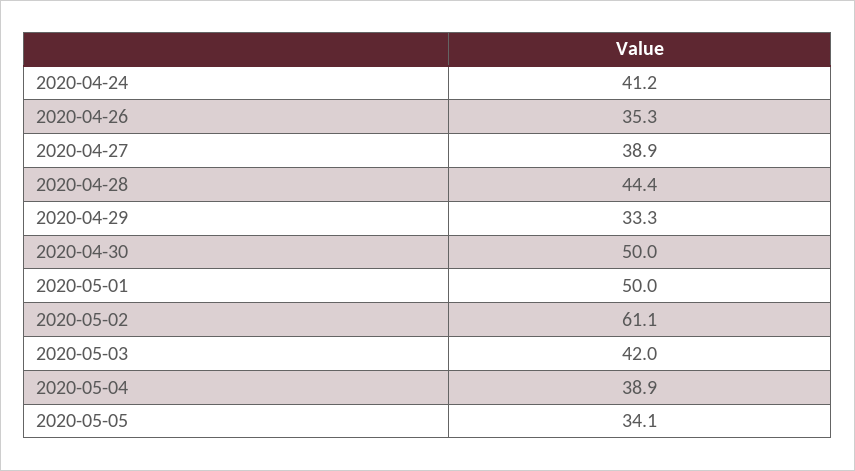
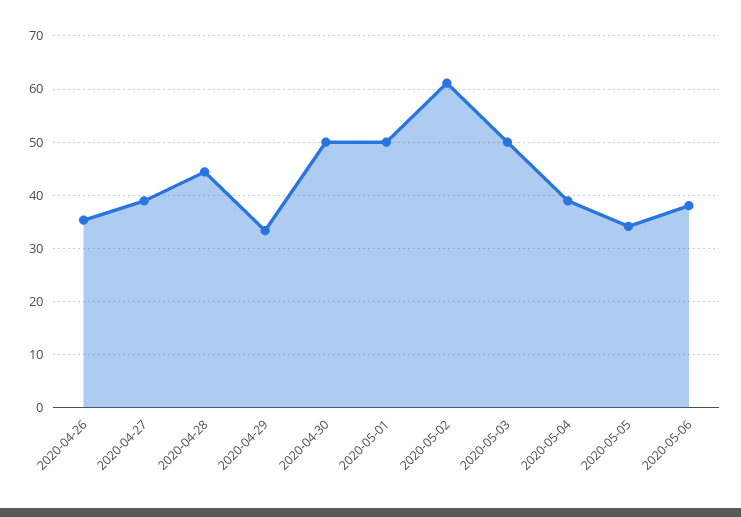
2020-04-24: 41.2 -> none
2020-05-03: 42 -> 50
2020-05-06: none -> 38

